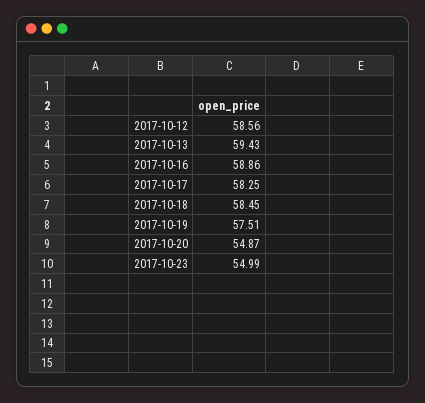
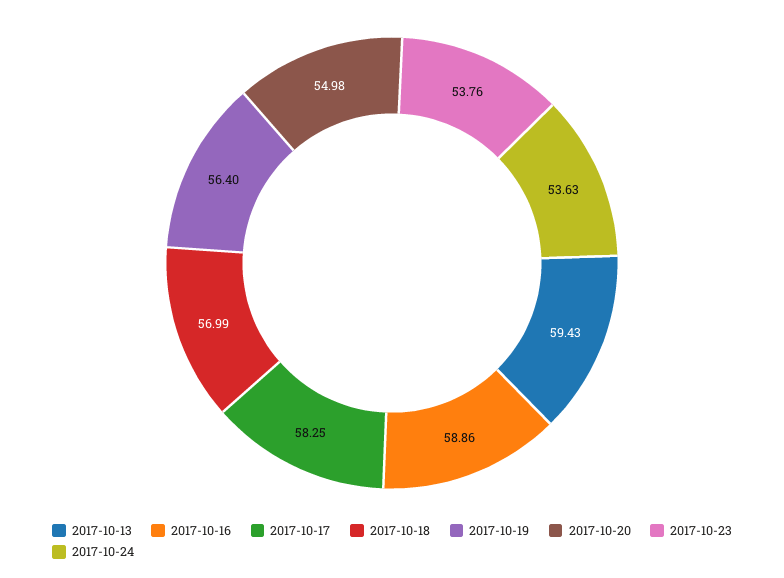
2017-10-12: 58.56 -> none
2017-10-18: 58.45 -> 56.99
2017-10-19: 57.51 -> 56.4
2017-10-20: 54.87 -> 54.98
2017-10-23: 54.99 -> 53.76
2017-10-24: none -> 53.63

